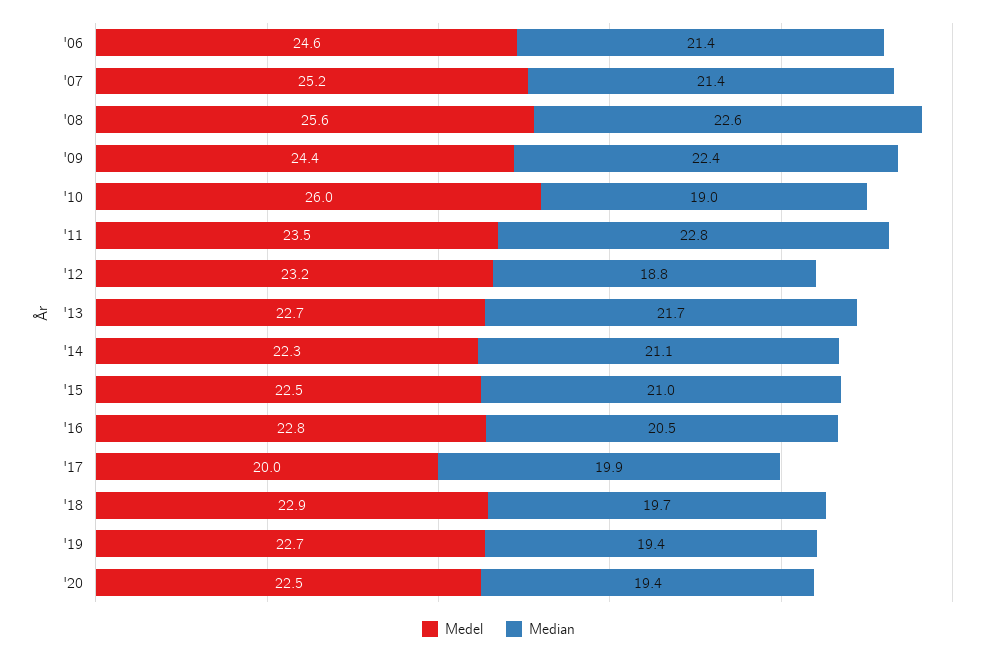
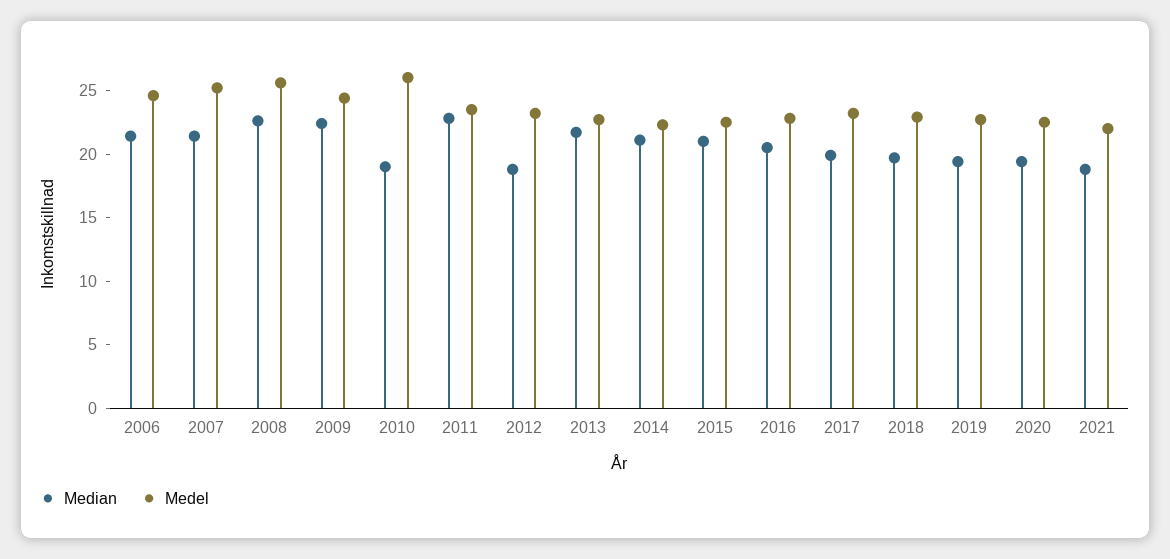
Medel, '17: 20 -> 23
Median, 2021: none -> 19
Medel, 2021: none -> 22

